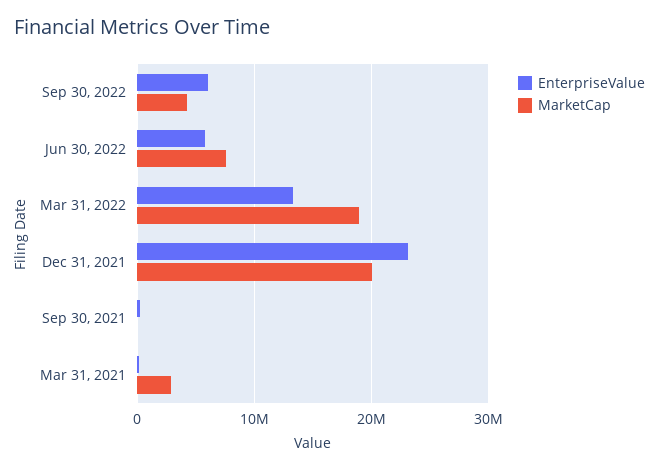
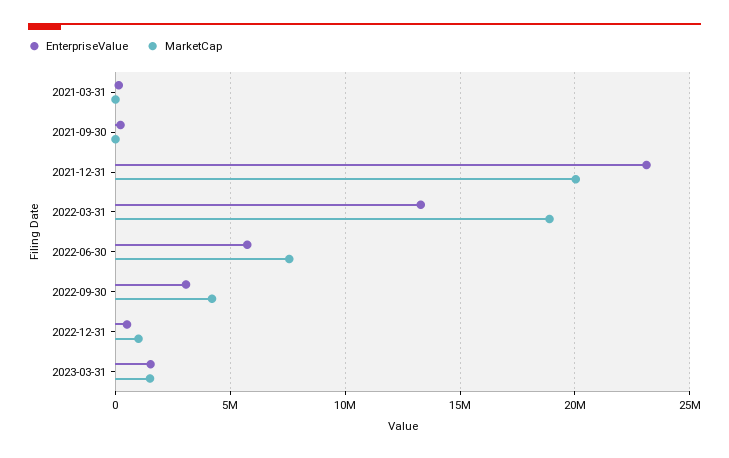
EnterpriseValue, Sep 30, 2022: 6000000 -> 3000000
MarketCap, Mar 31, 2021: 3000000 -> 0
EnterpriseValue, 2022-12-31: none -> 500000
MarketCap, 2022-12-31: none -> 1000000
EnterpriseValue, 2023-03-31: none -> 1500000
MarketCap, 2023-03-31: none -> 1500000

